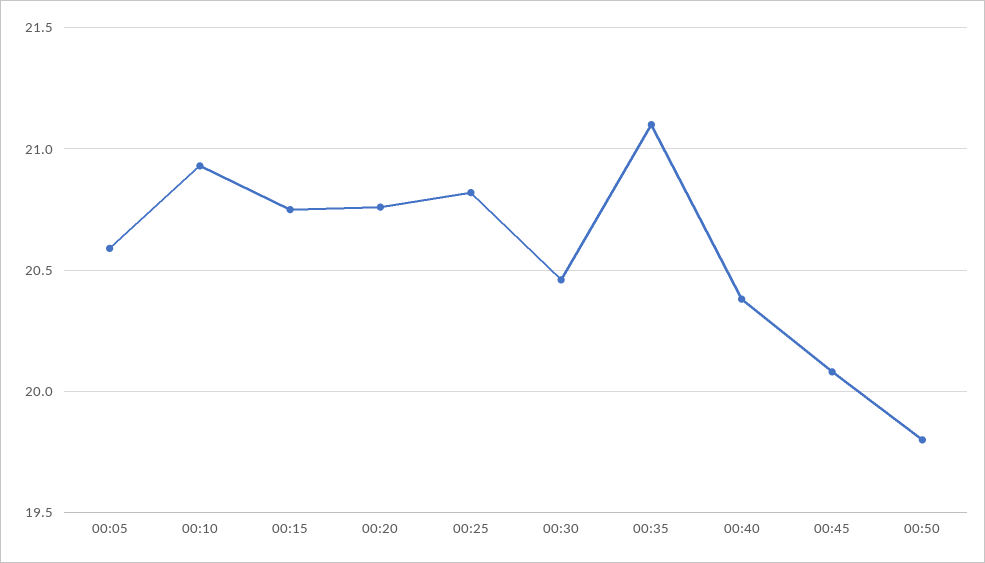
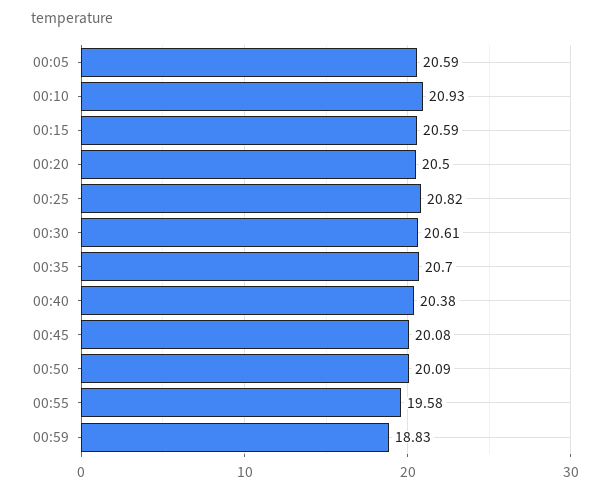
00:15: 20.75 -> 20.59
00:20: 20.75 -> 20.5
00:30: 20.45 -> 20.61
00:35: 21.1 -> 20.7
00:50: 19.8 -> 20.09
00:55: none -> 19.58
00:59: none -> 18.83

